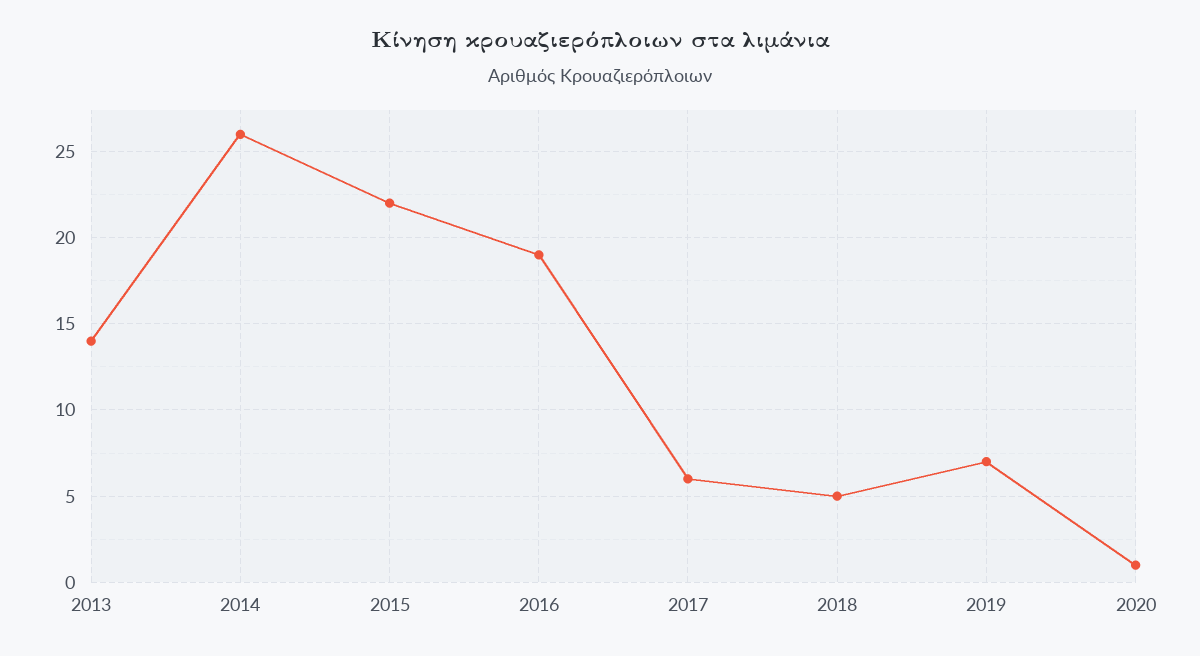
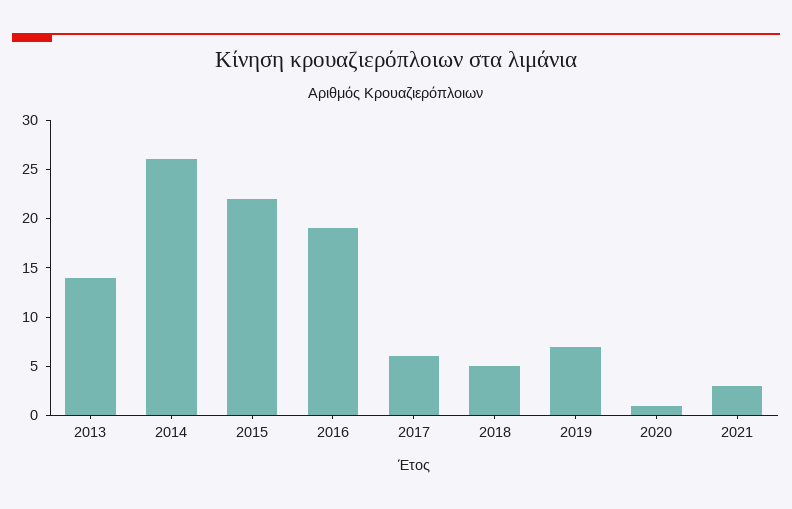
2021: none -> 3

